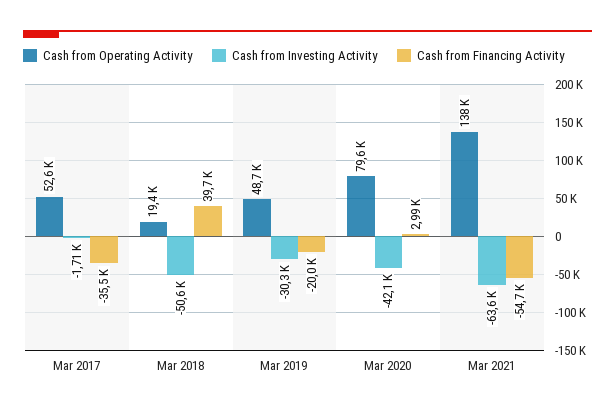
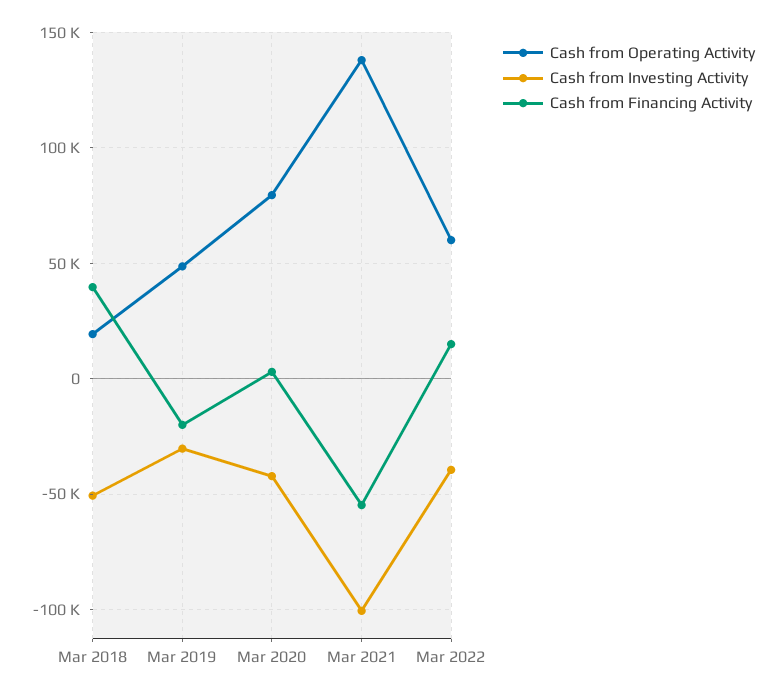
Cash from Operating Activity, Mar 2017: 52600 -> none
Cash from Investing Activity, Mar 2017: -1710 -> none
Cash from Financing Activity, Mar 2017: -35500 -> none
Cash from Investing Activity, Mar 2021: -63600 -> -100000
Cash from Operating Activity, Mar 2022: none -> 60000
Cash from Investing Activity, Mar 2022: none -> -40000
Cash from Financing Activity, Mar 2022: none -> 15000

